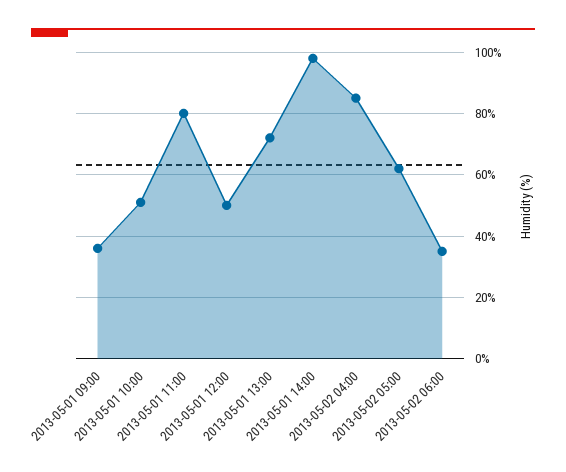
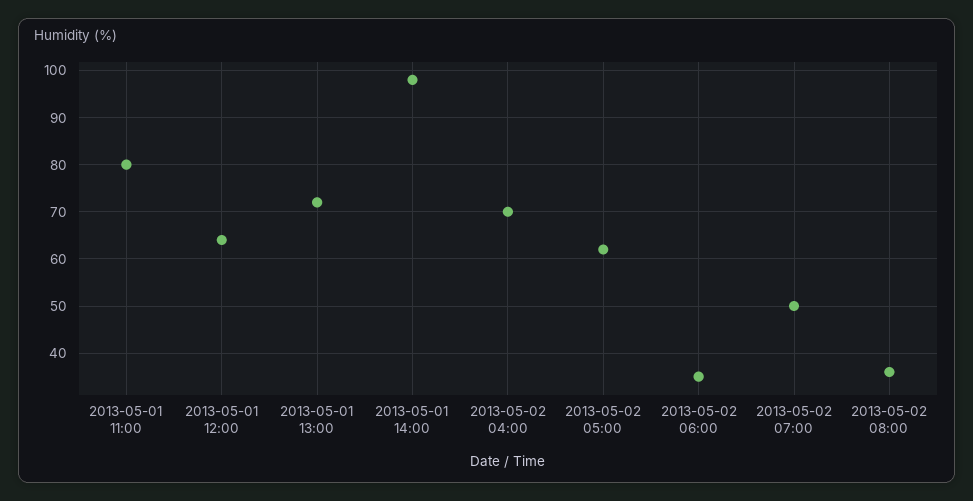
2013-05-01 09:00: 35 -> none
2013-05-01 10:00: 50 -> none
2013-05-01 12:00: 50 -> 65
2013-05-02 04:00: 85 -> 70
2013-05-02 07:00: none -> 50
2013-05-02 08:00: none -> 35

